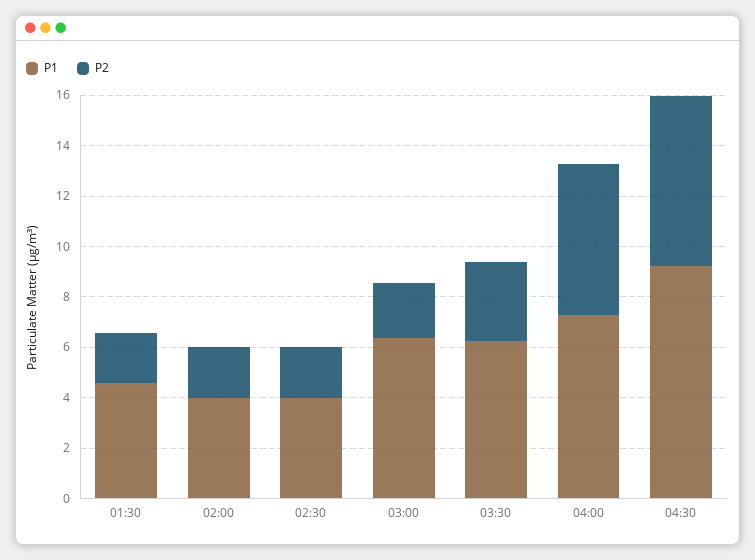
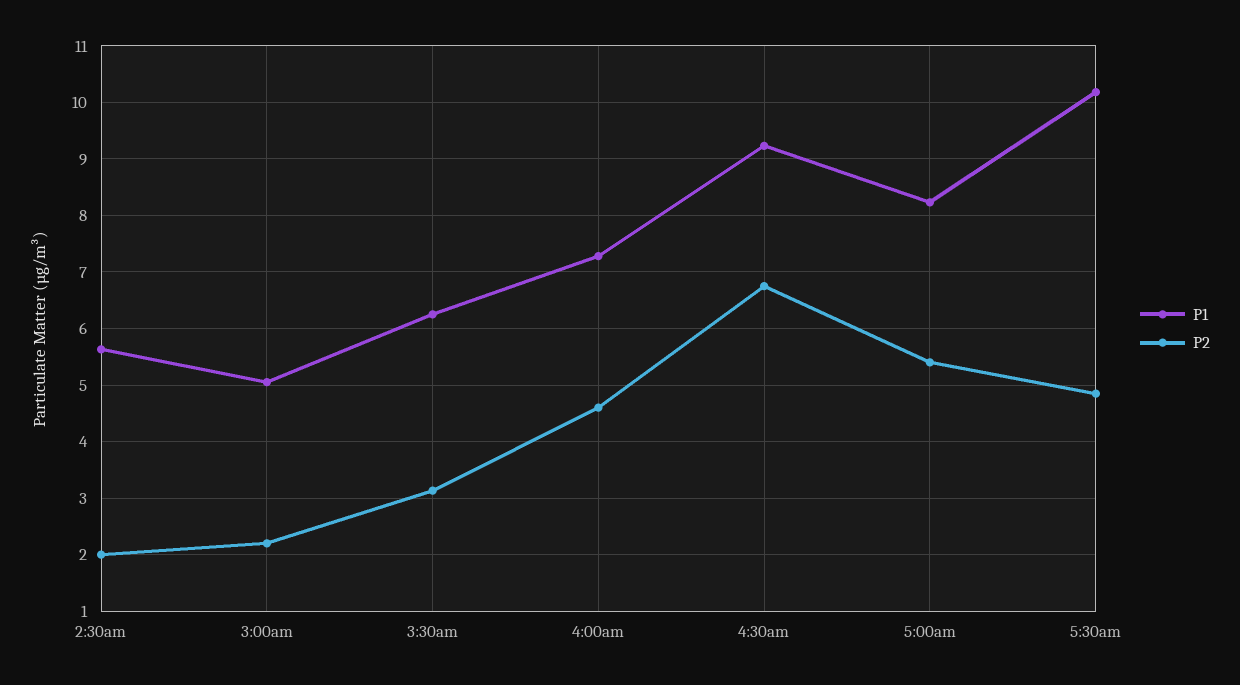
P1, 01:30: 4.5 -> none
P2, 01:30: 2 -> none
P1, 02:00: 4 -> none
P2, 02:00: 2 -> none
P1, 02:30: 4 -> 5.6
P1, 03:00: 6.5 -> 5
P2, 04:00: 6 -> 4.6
P1, 5:00am: none -> 8.2
P2, 5:00am: none -> 5.4
P1, 5:30am: none -> 10.2
P2, 5:30am: none -> 4.8

